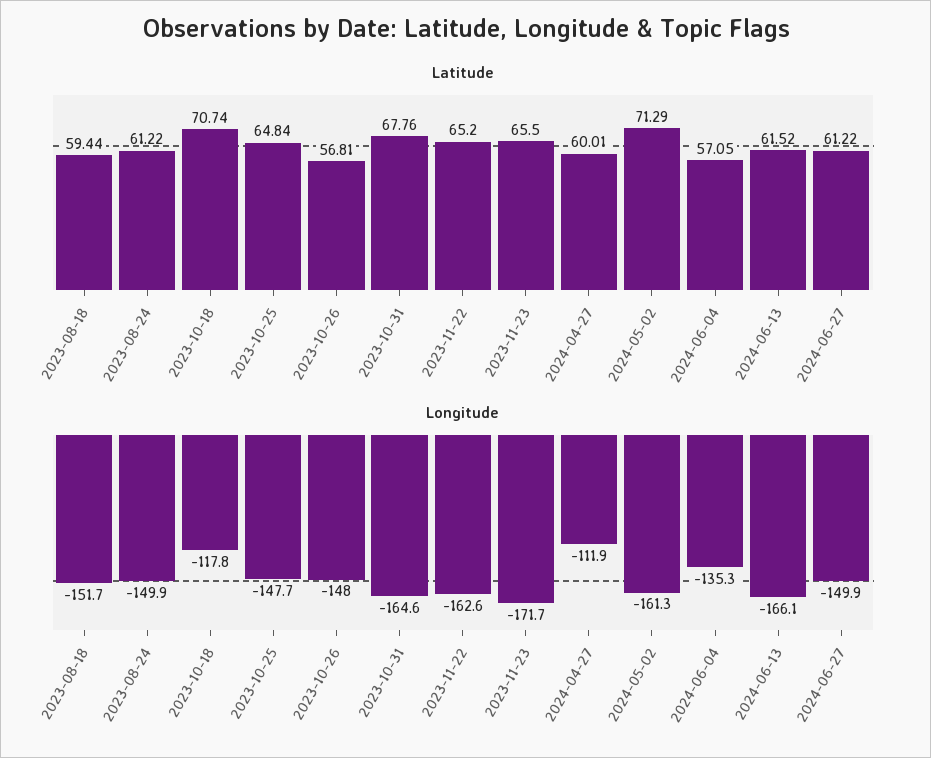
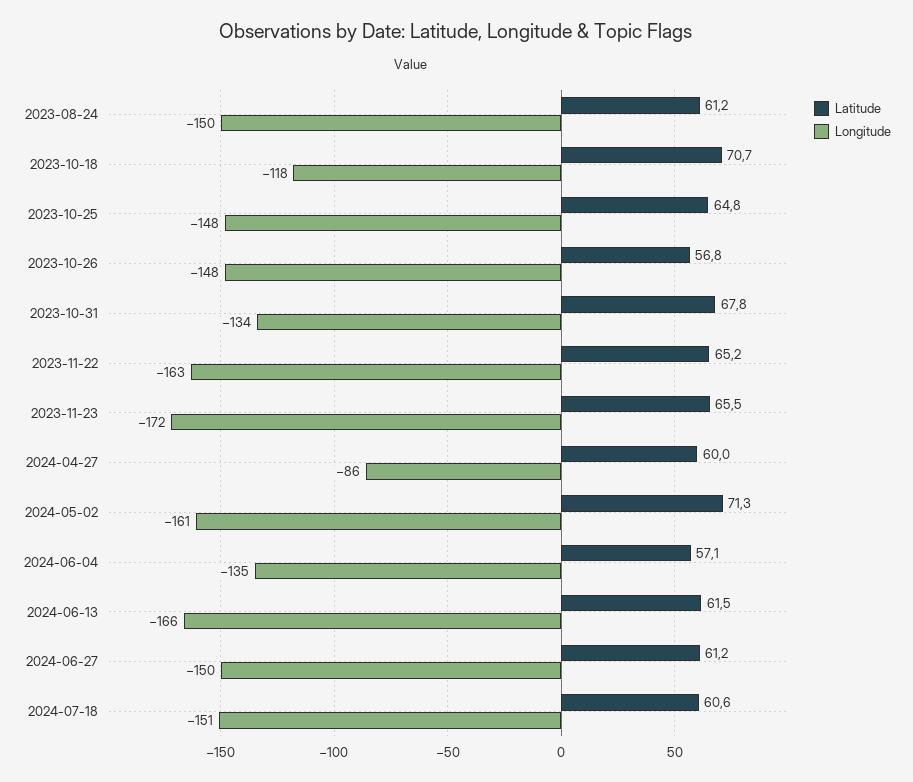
Latitude, 2023-08-18: 59.44 -> none
Longitude, 2023-08-18: -151.7 -> none
Longitude, 2023-10-31: -164.6 -> -134
Longitude, 2024-04-27: -111.9 -> -86
Latitude, 2024-07-18: none -> 60.6
Longitude, 2024-07-18: none -> -151

